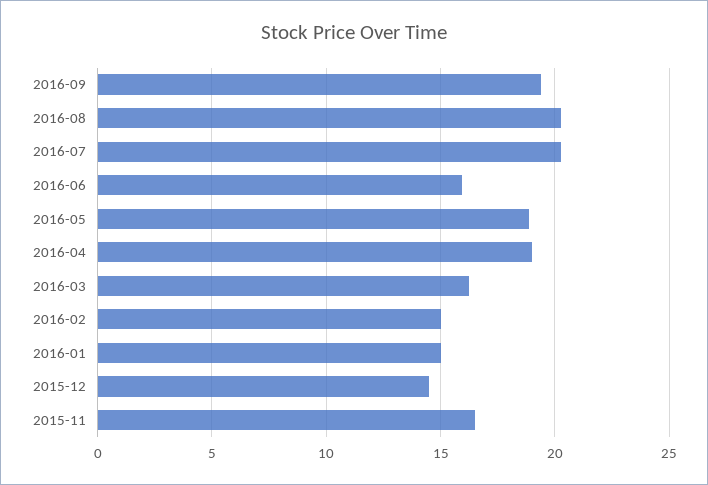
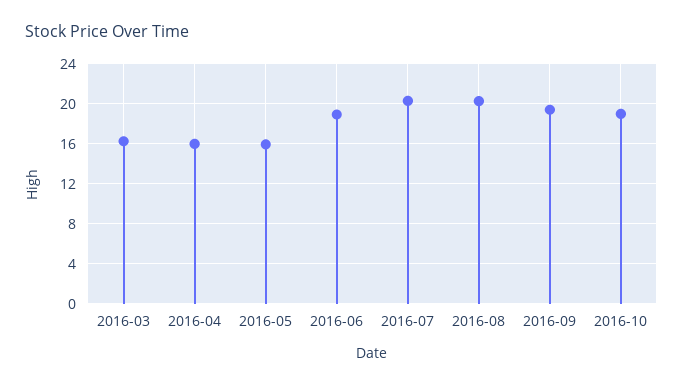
2016-06: 16 -> 19
2016-05: 19 -> 16
2016-04: 19 -> 16
2016-02: 15 -> none
2016-01: 15 -> none
2015-12: 14.5 -> none
2015-11: 16.5 -> none
2016-10: none -> 19

